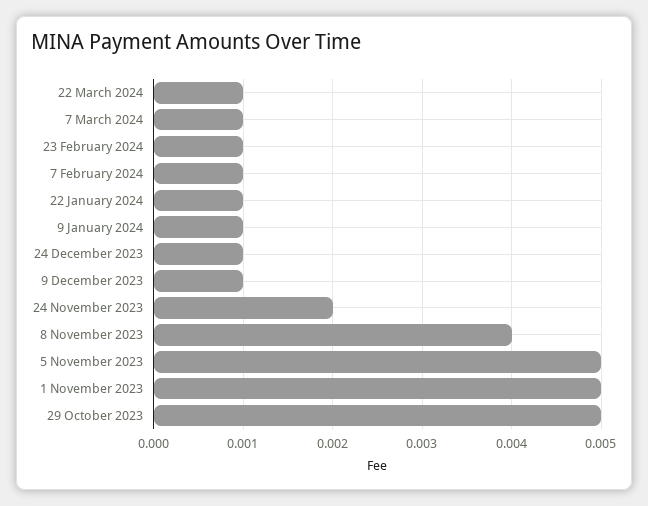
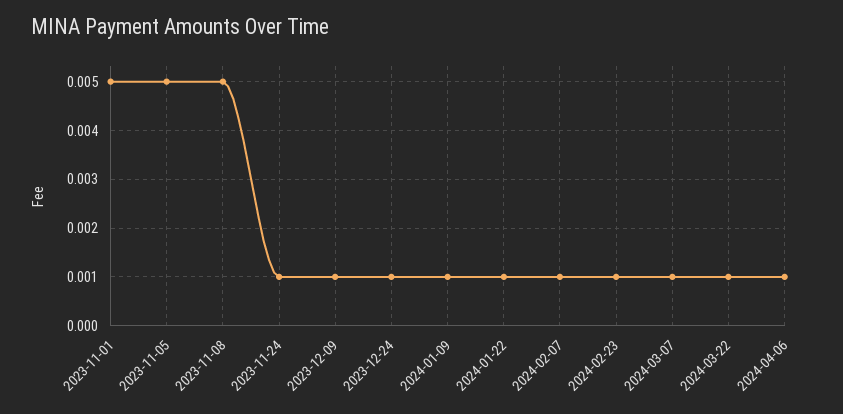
24 November 2023: 0.002 -> 0.001
8 November 2023: 0.004 -> 0.005
29 October 2023: 0.005 -> none
2024-04-06: none -> 0.001

